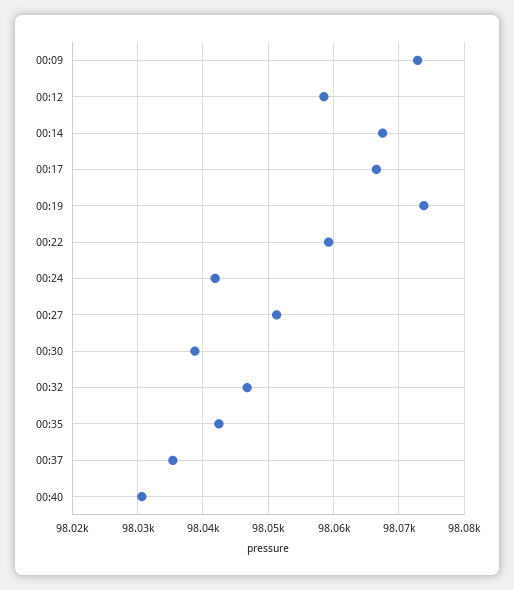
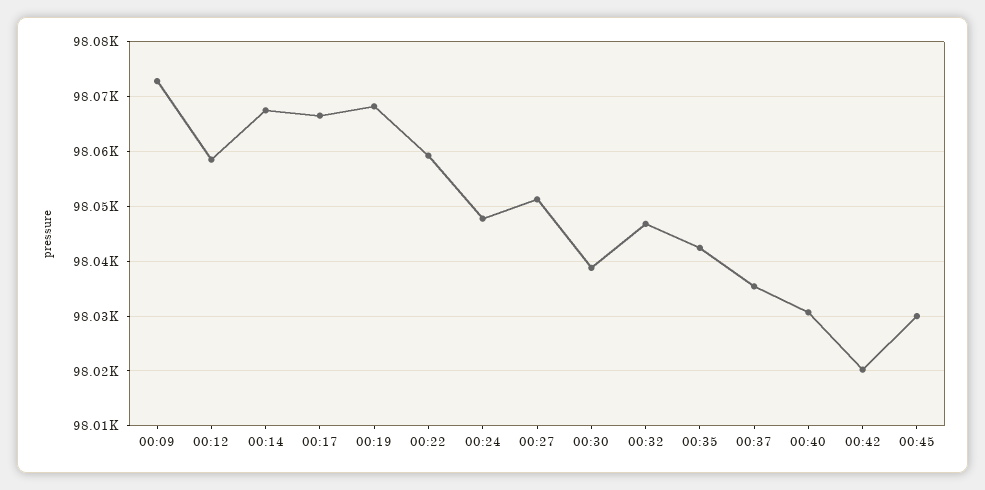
00:19: 98074 -> 98068
00:24: 98042 -> 98048
00:42: none -> 98020
00:45: none -> 98030

